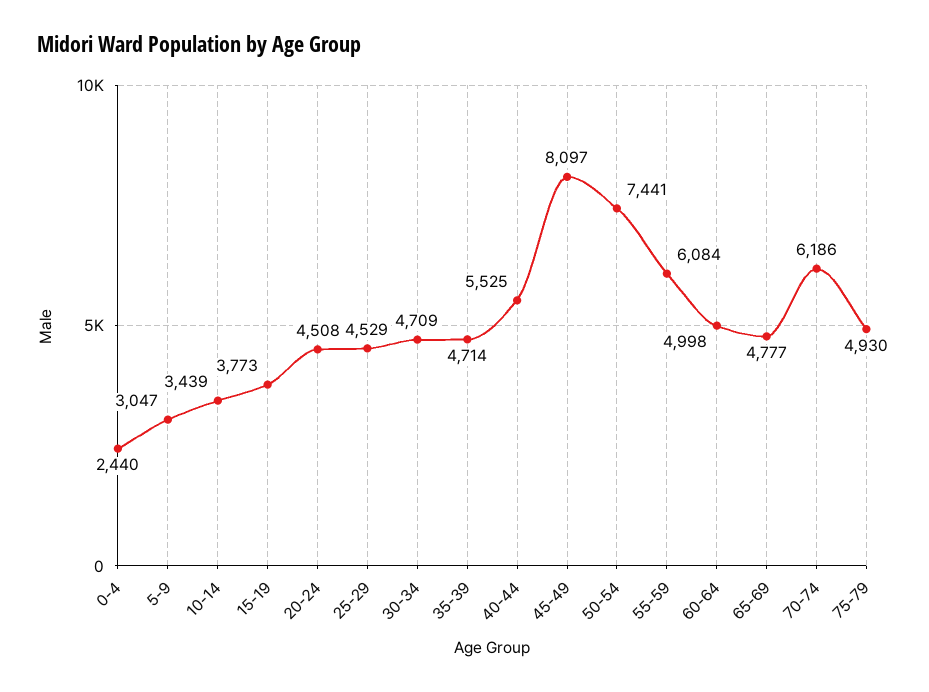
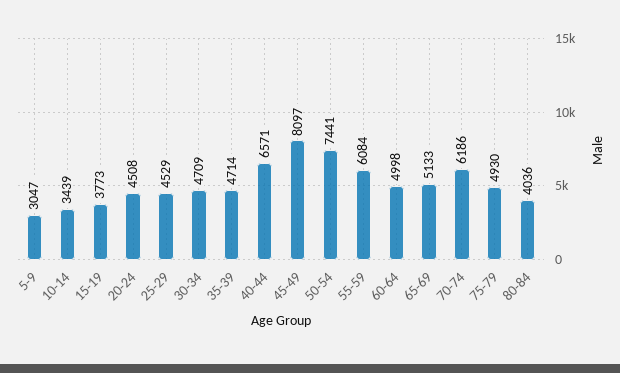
0-4: 2440 -> none
40-44: 5525 -> 6571
65-69: 4777 -> 5133
80-84: none -> 4036

